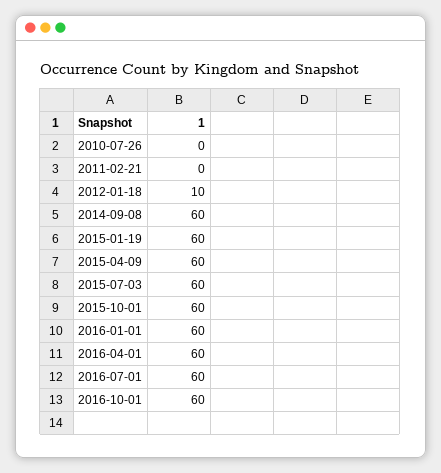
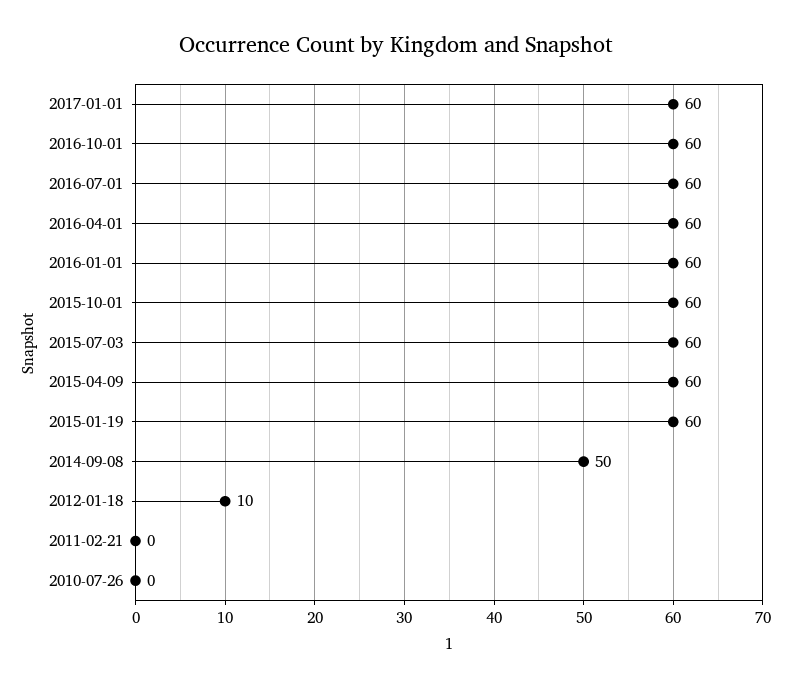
2014-09-08: 60 -> 50
2017-01-01: none -> 60

